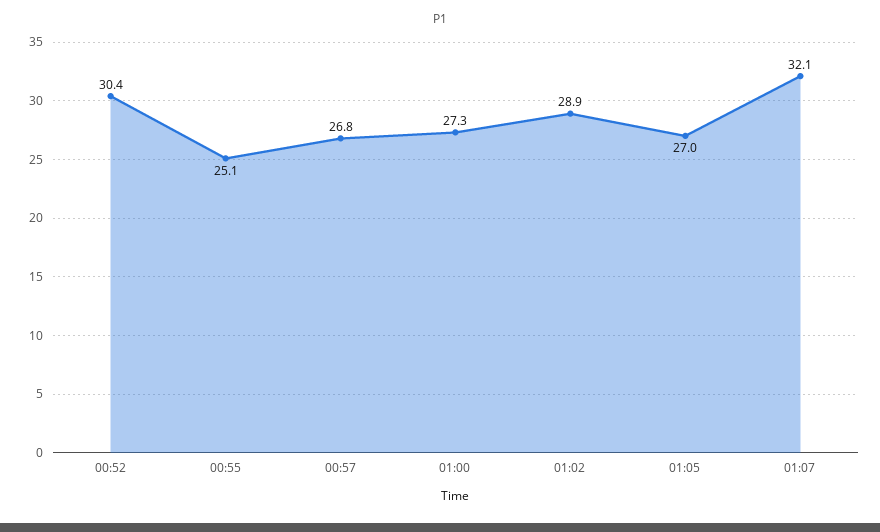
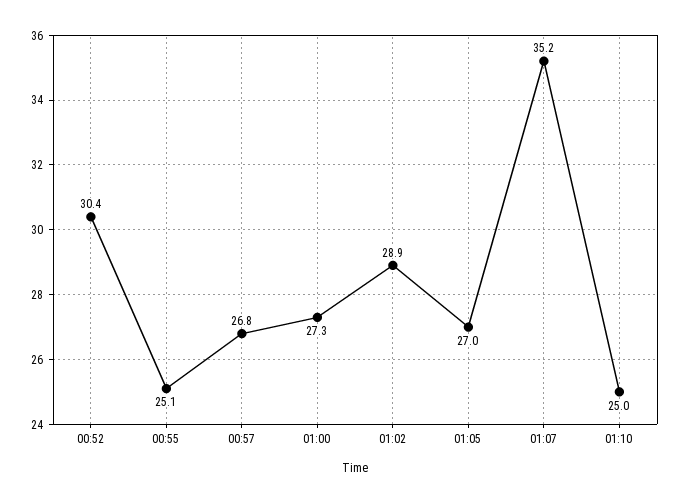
01:07: 32.1 -> 35.2
01:10: none -> 25

